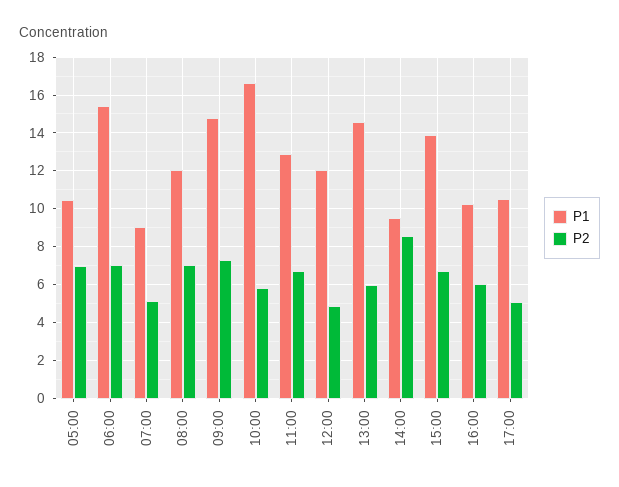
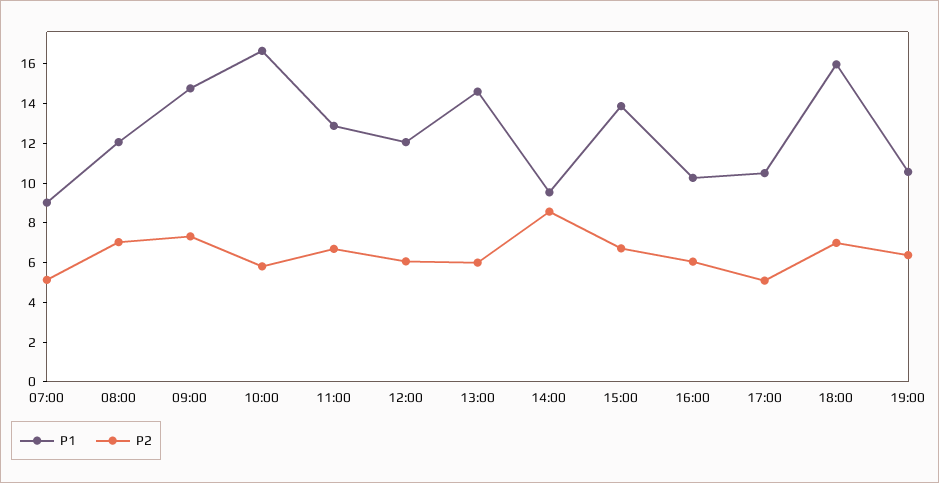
P1, 05:00: 10.5 -> none
P2, 05:00: 7 -> none
P1, 06:00: 15.5 -> none
P2, 06:00: 7 -> none
P2, 12:00: 5 -> 6
P1, 18:00: none -> 16
P2, 18:00: none -> 7
P1, 19:00: none -> 10.5
P2, 19:00: none -> 6.5

